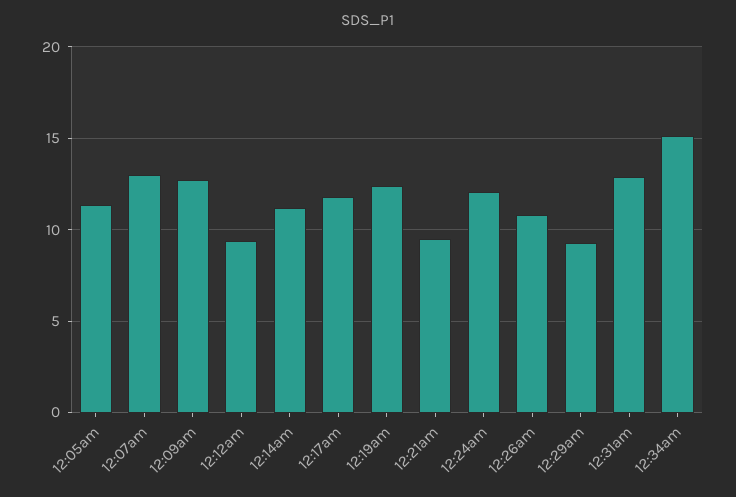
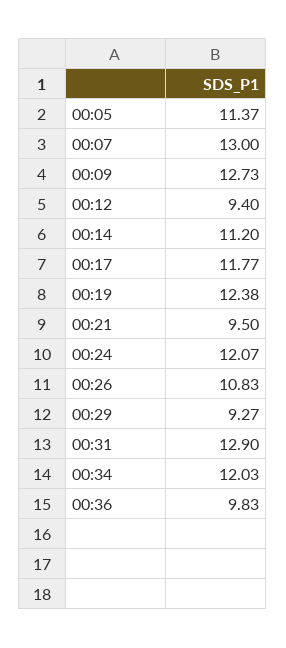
12:34am: 15 -> 12.03
00:36: none -> 9.83

